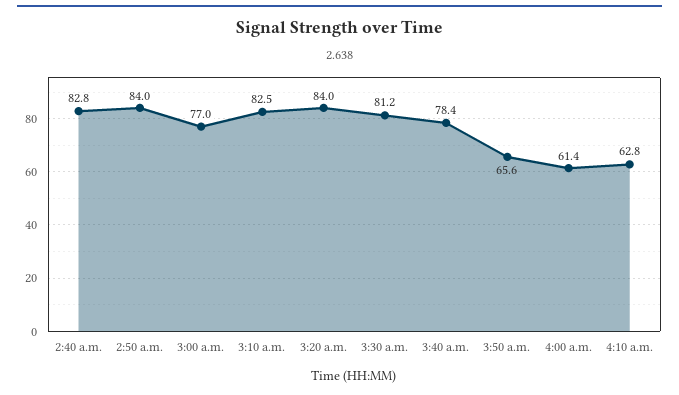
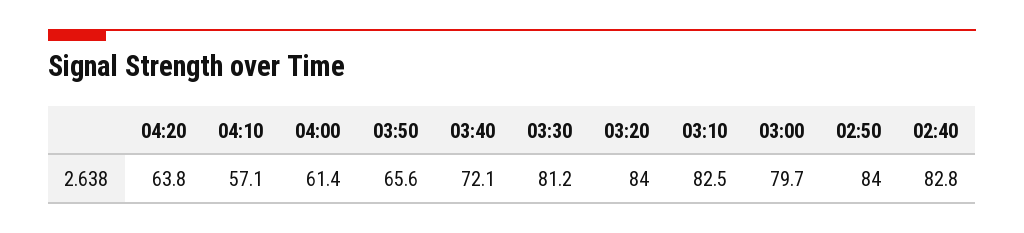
3:00 a.m.: 77 -> 79.7
3:40 a.m.: 78.4 -> 72.1
4:10 a.m.: 62.8 -> 57.1
04:20: none -> 63.8

